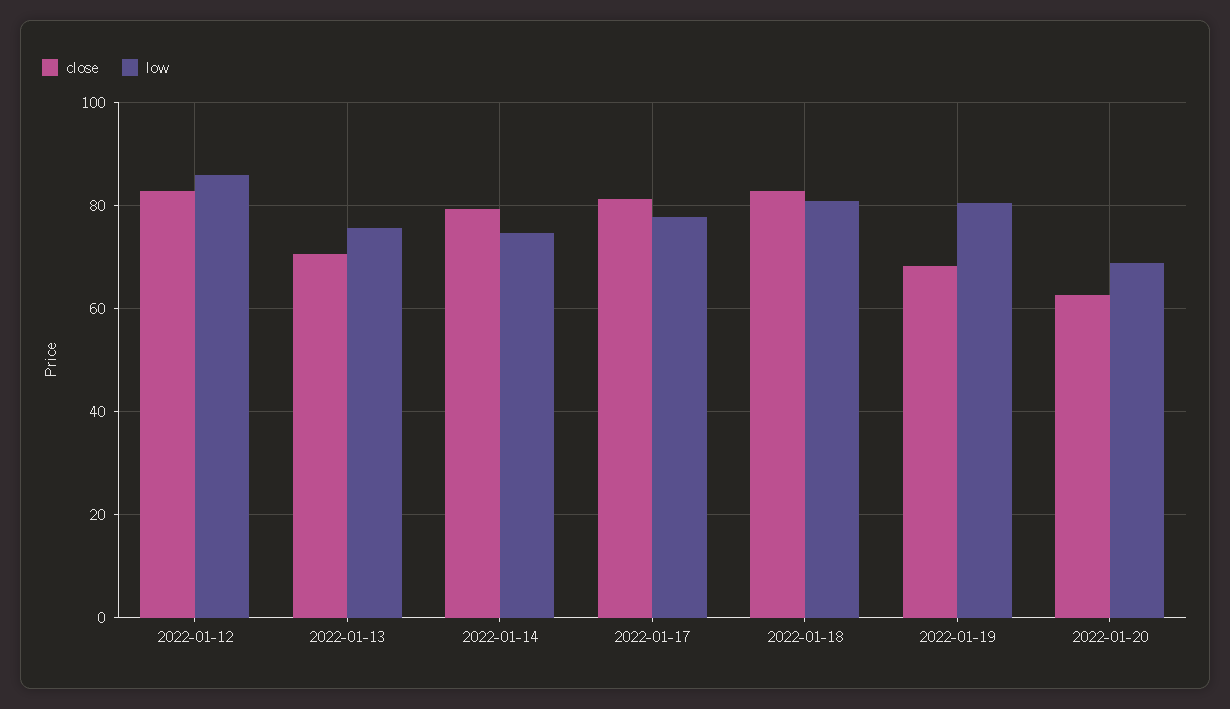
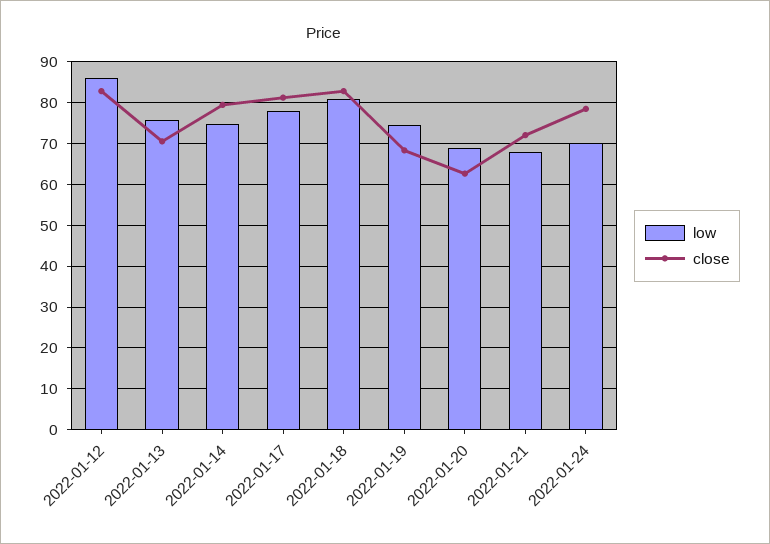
low, 2022-01-19: 80 -> 74
low, 2022-01-21: none -> 68
close, 2022-01-21: none -> 72
low, 2022-01-24: none -> 70
close, 2022-01-24: none -> 78

